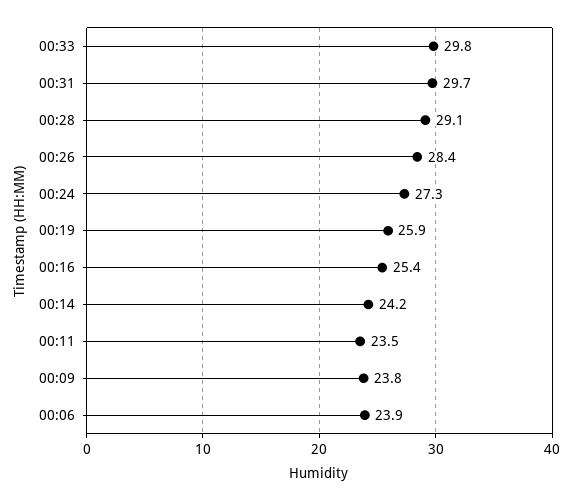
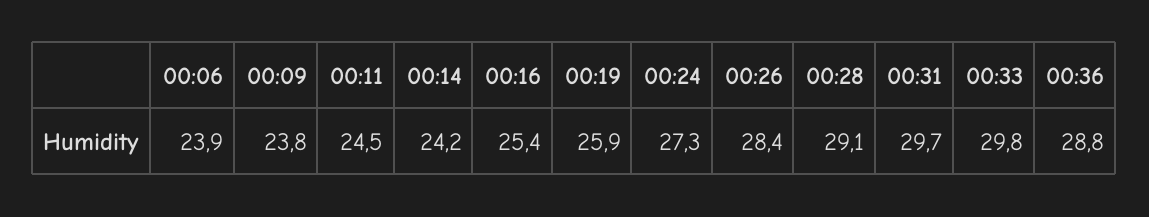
00:11: 23.5 -> 24.5
00:36: none -> 28.8

